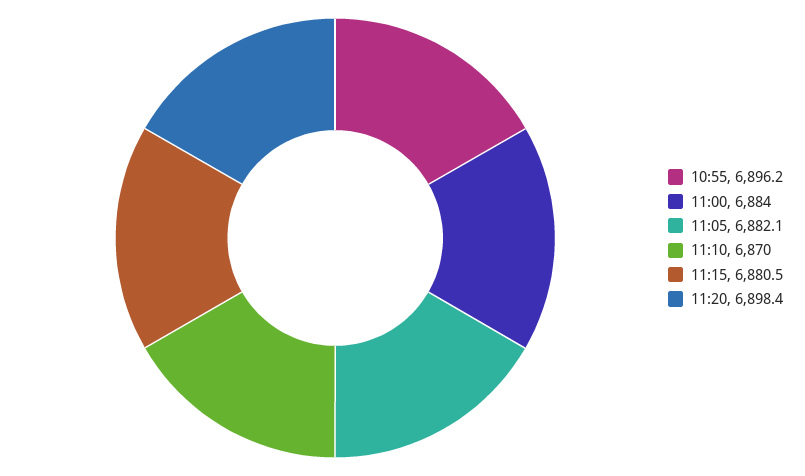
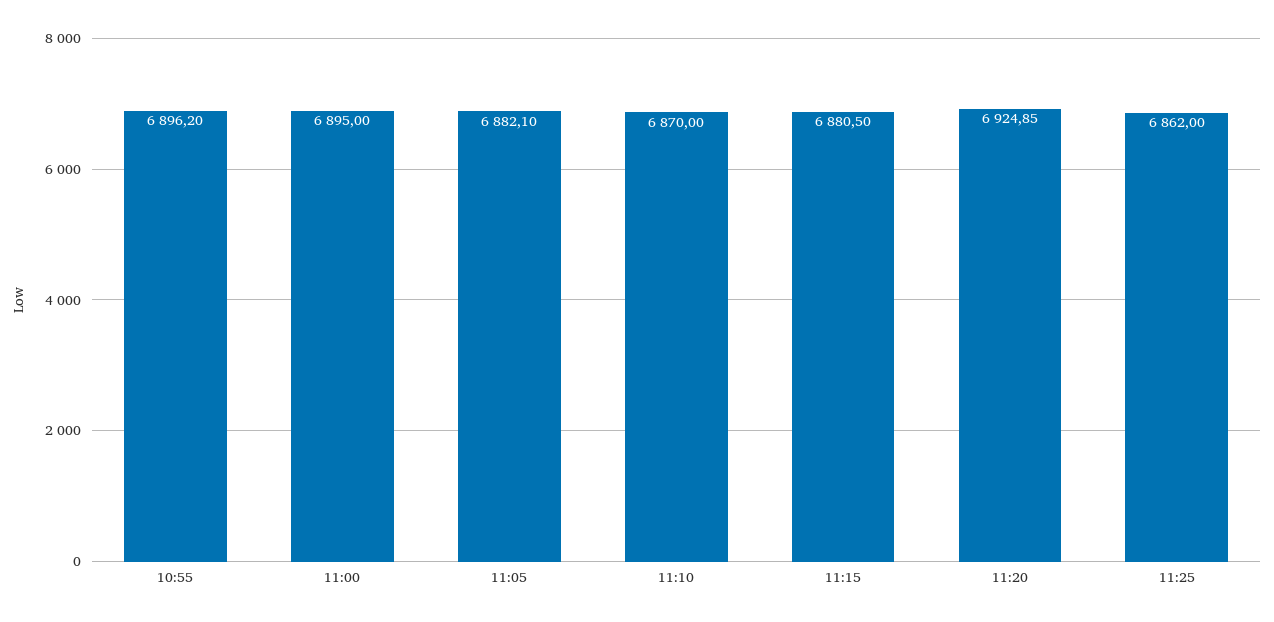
11:00: 6884 -> 6895
11:20: 6898.4 -> 6924.85
11:25: none -> 6862

